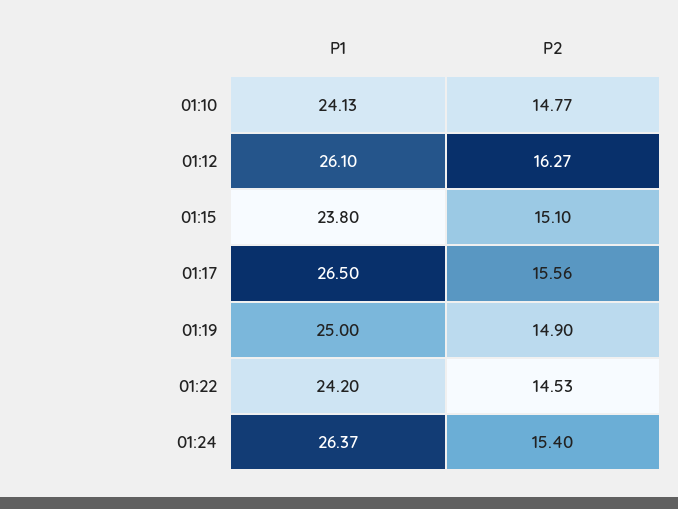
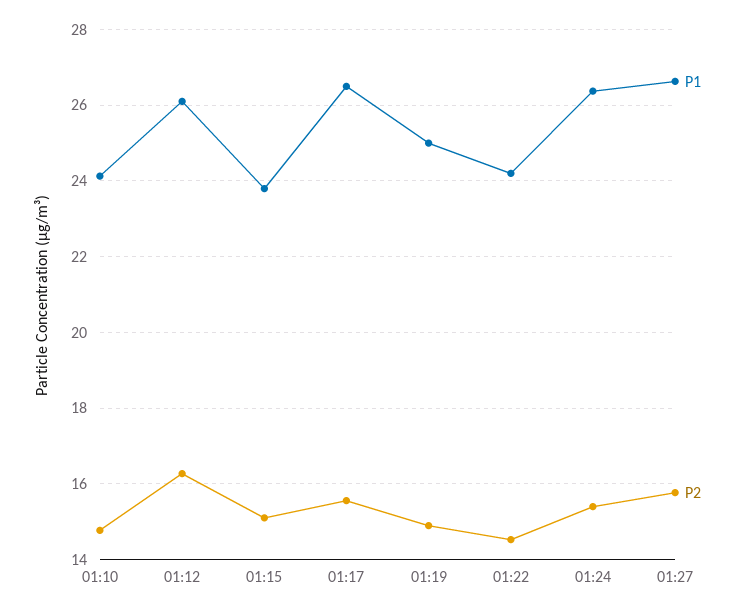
P1, 01:27: none -> 26.6
P2, 01:27: none -> 15.8

